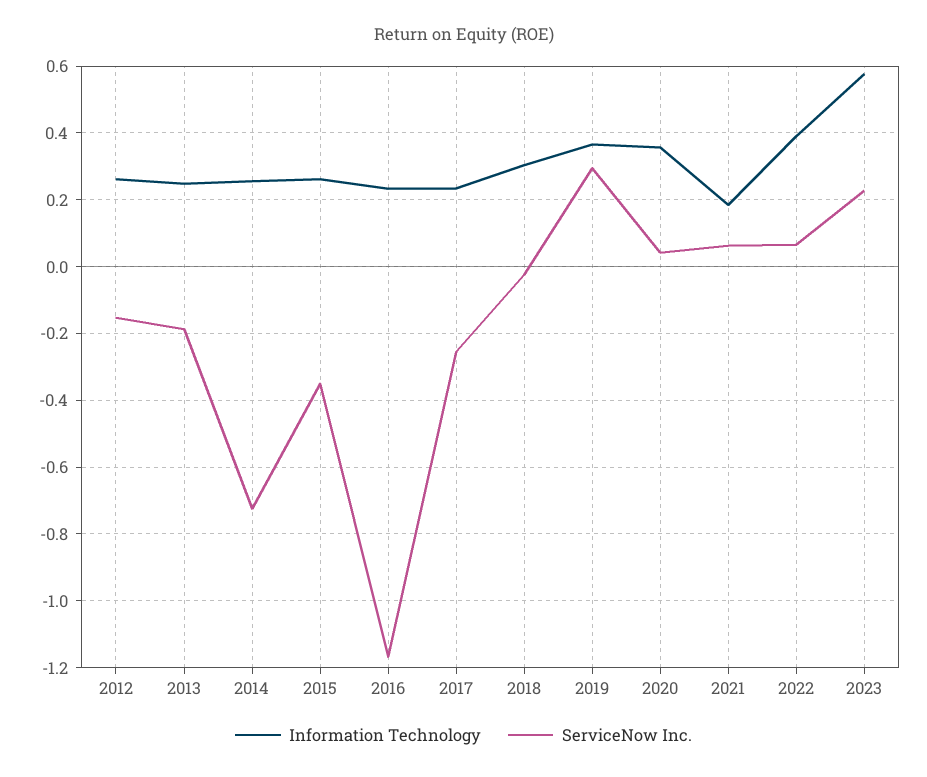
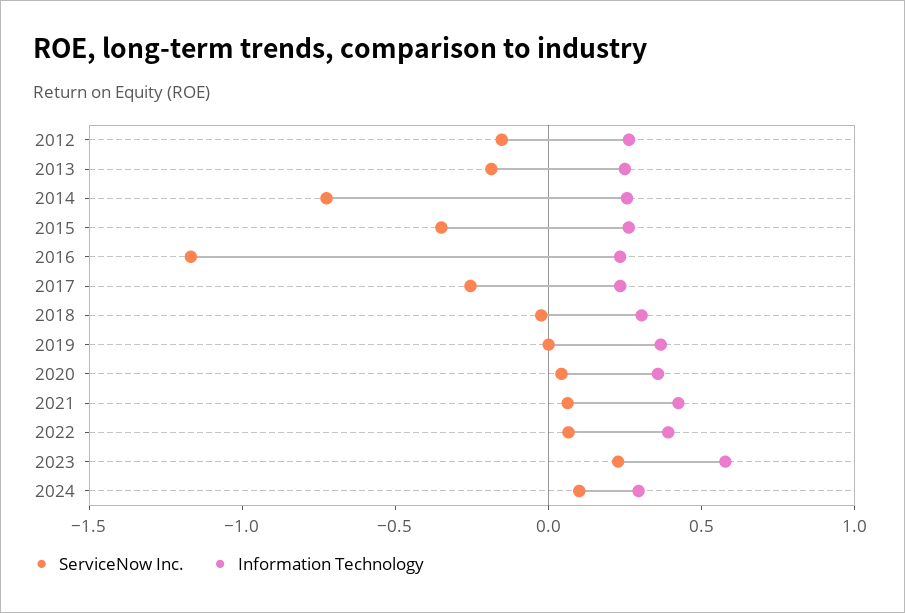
ServiceNow Inc., 2019: 0.3 -> 0
Information Technology, 2021: 0.18 -> 0.4
ServiceNow Inc., 2024: none -> 0.1
Information Technology, 2024: none -> 0.3

